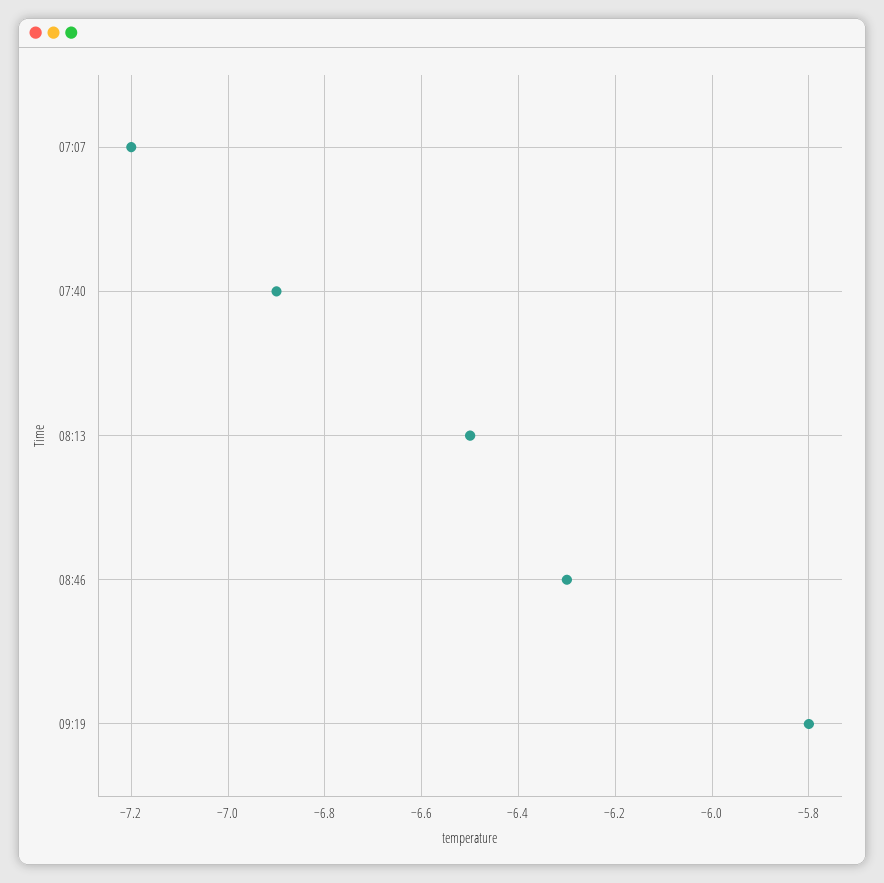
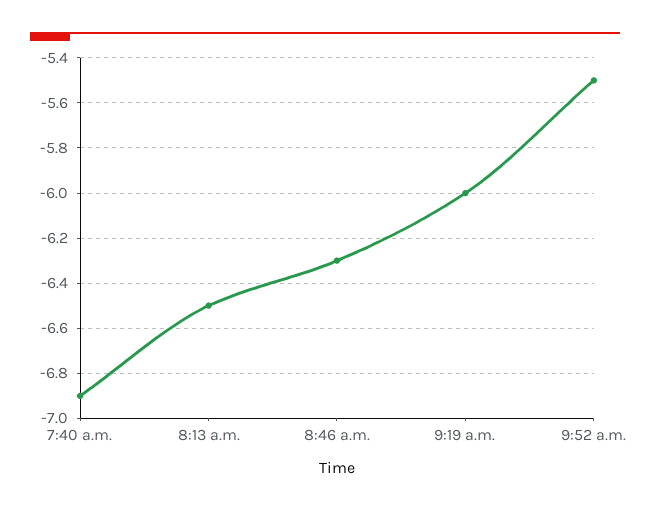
07:07: -7.2 -> none
09:19: -5.8 -> -6
9:52 a.m.: none -> -5.5

